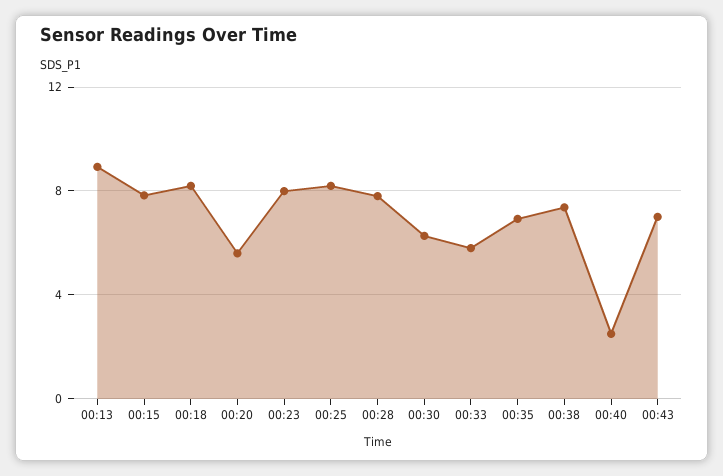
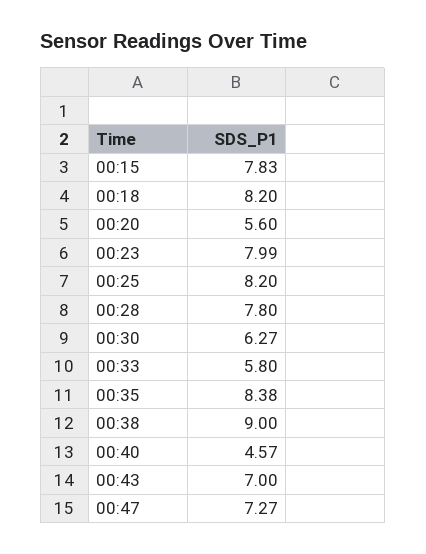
00:13: 9 -> none
00:35: 7 -> 8.38
00:38: 7.5 -> 9
00:40: 2.5 -> 4.57
00:47: none -> 7.27

